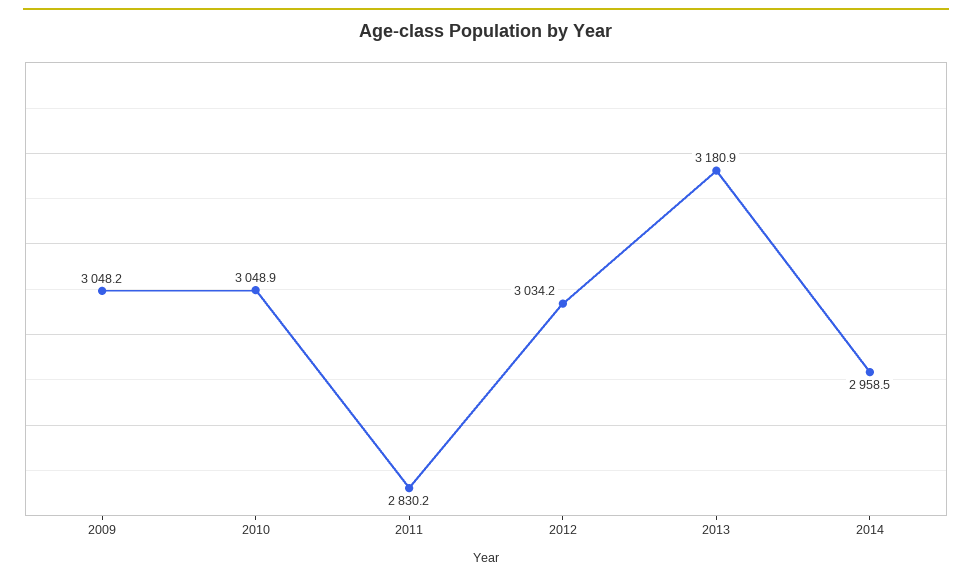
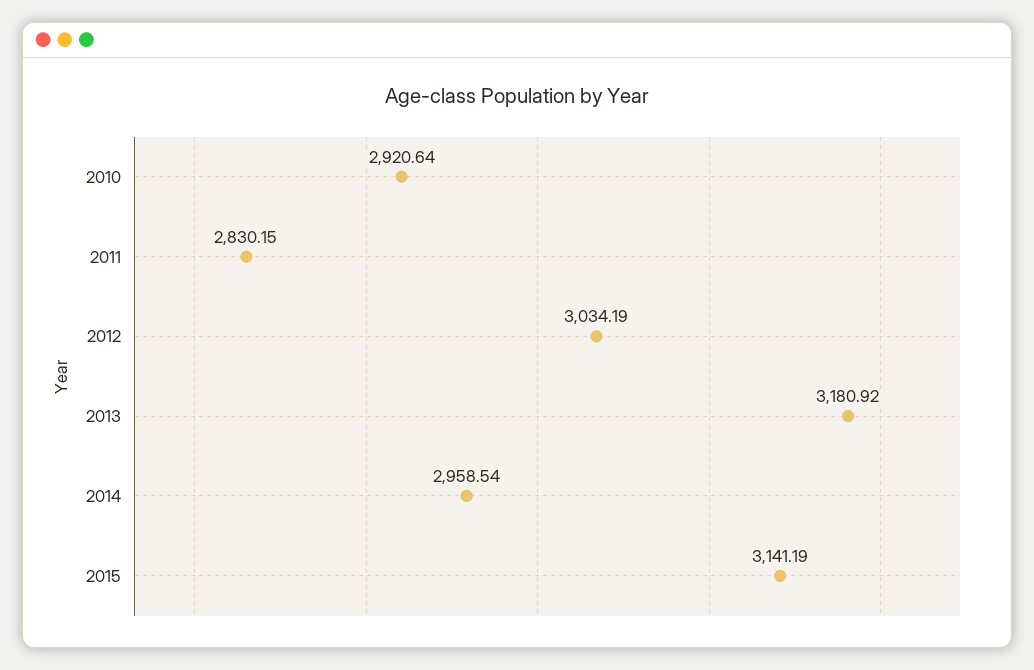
2009: 3048.2 -> none
2010: 3048.9 -> 2920.64
2015: none -> 3141.19

